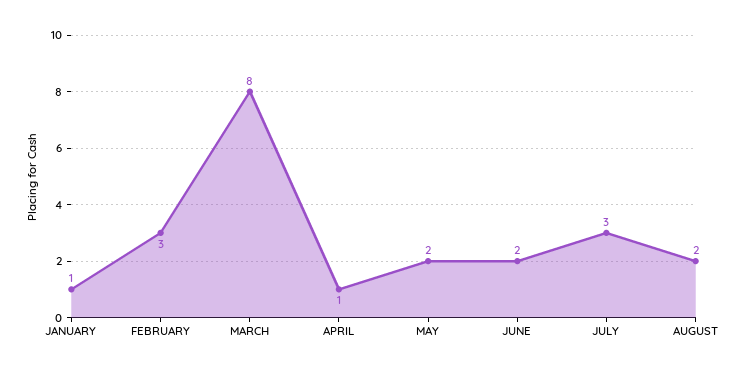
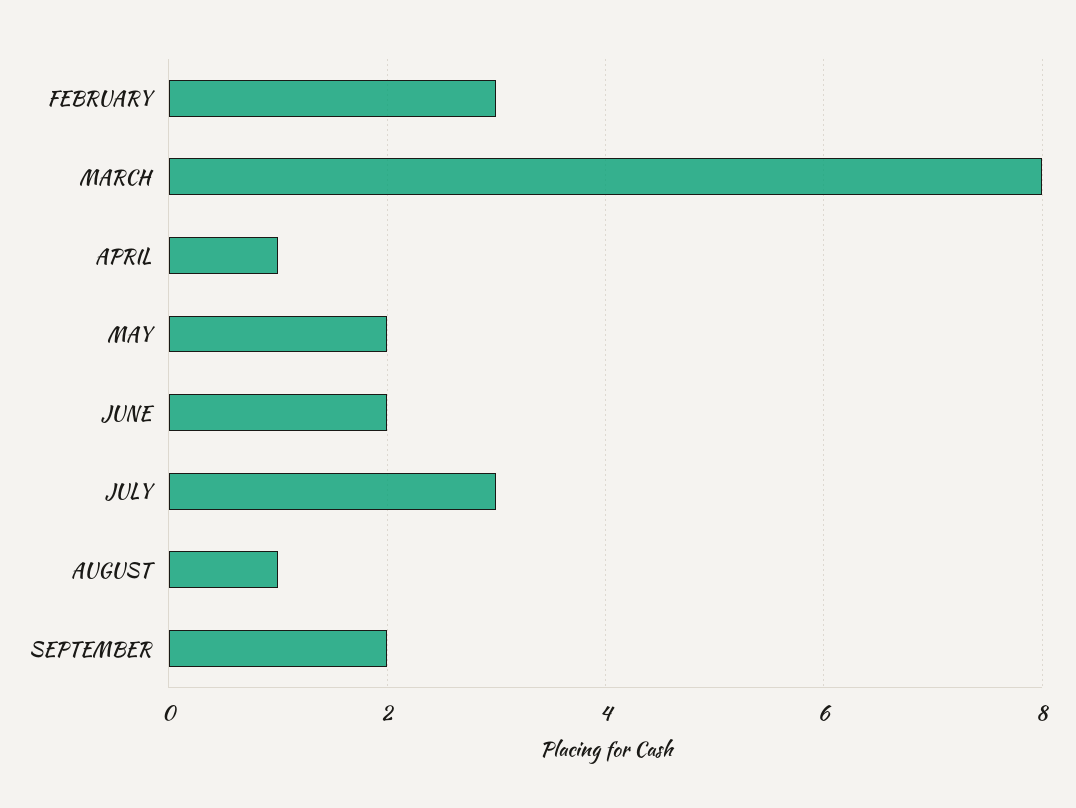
JANUARY: 1 -> none
AUGUST: 2 -> 1
SEPTEMBER: none -> 2

